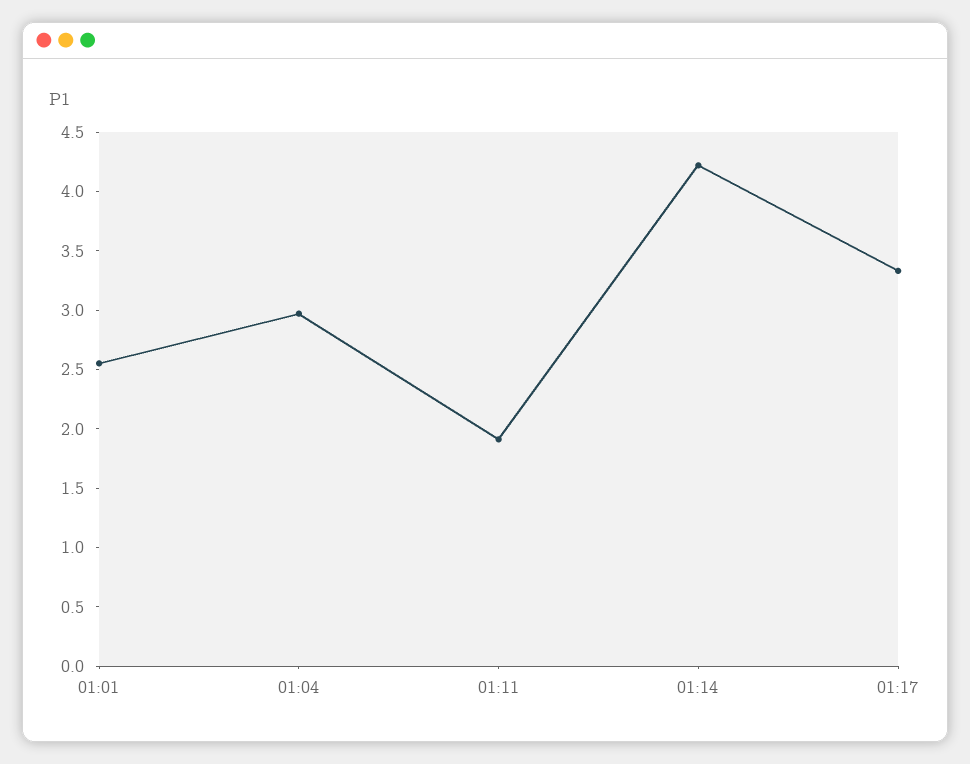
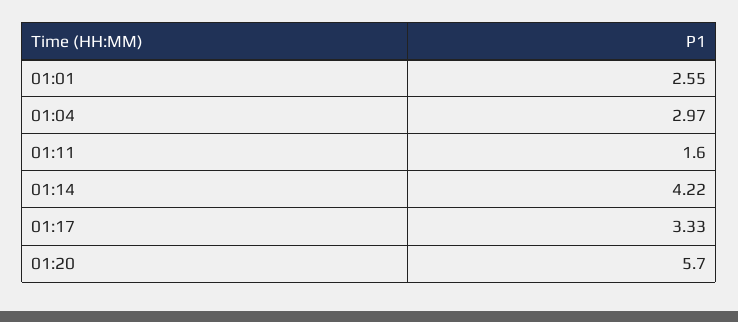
01:11: 1.9 -> 1.6
01:20: none -> 5.7

